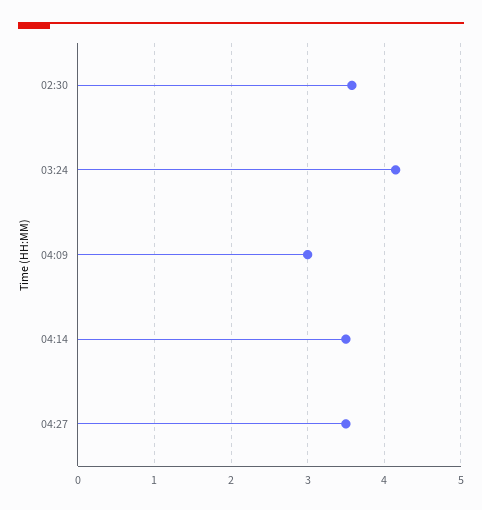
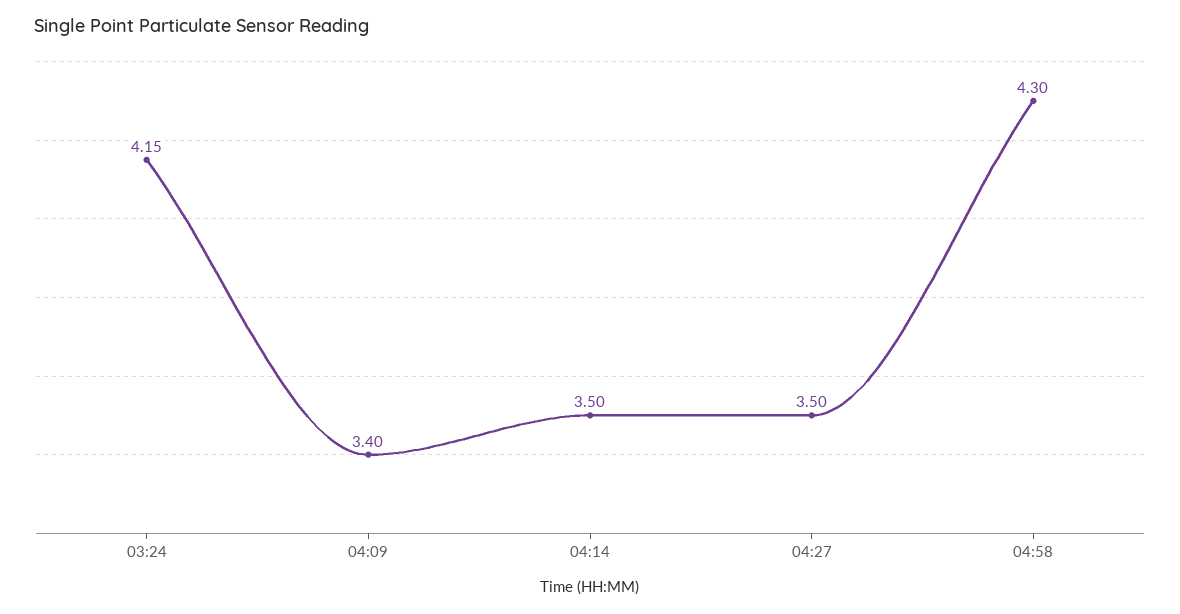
02:30: 3.6 -> none
04:09: 3 -> 3.4
04:58: none -> 4.3

